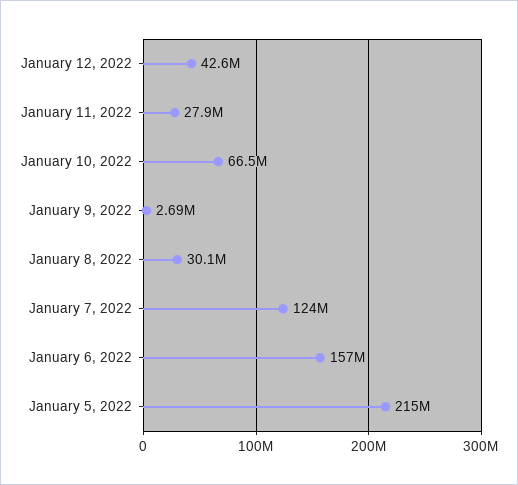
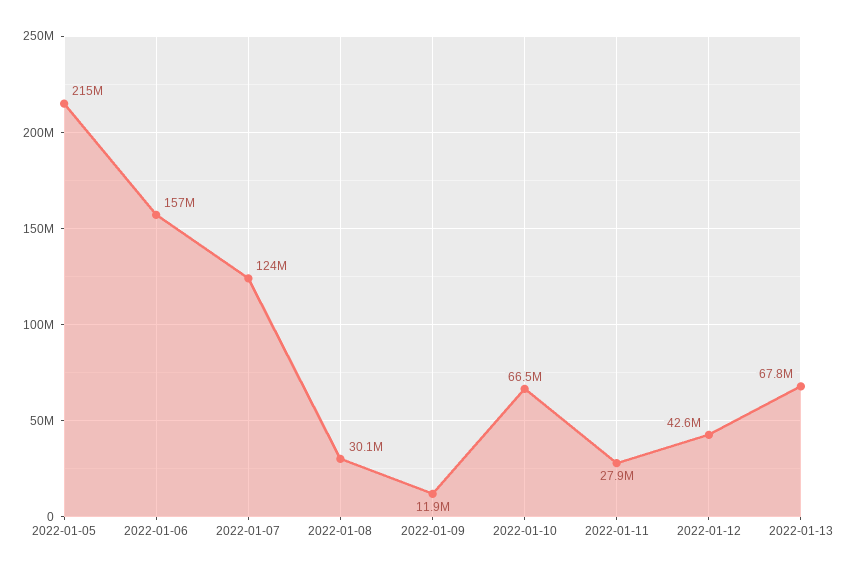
January 9, 2022: 2690000 -> 11900000
2022-01-13: none -> 67800000

